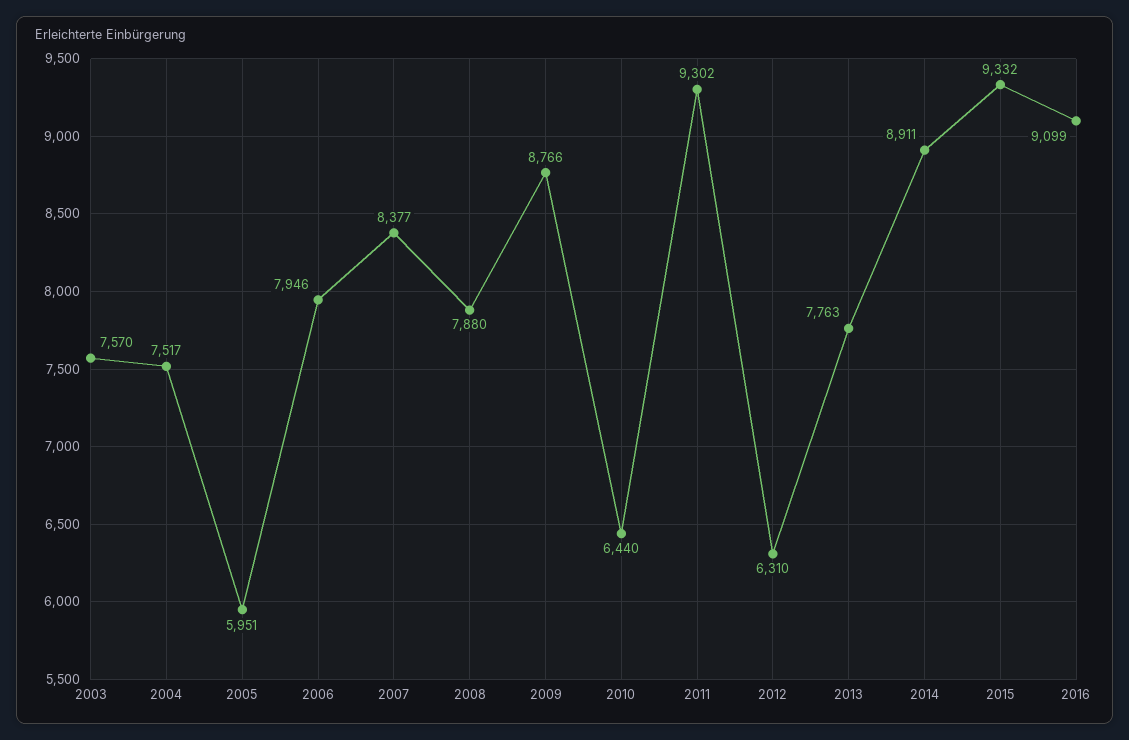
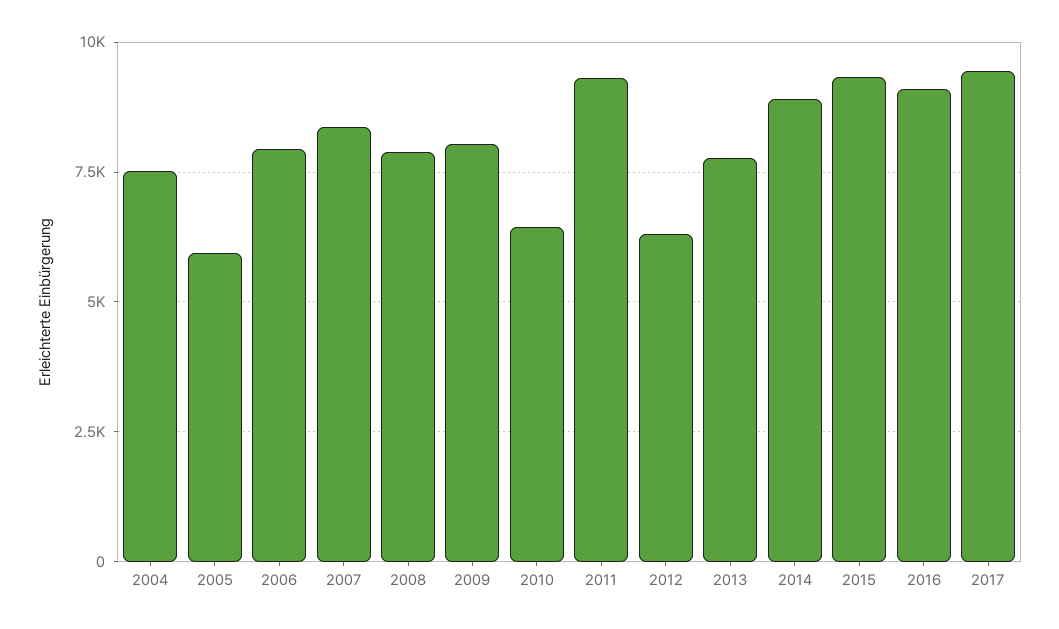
2003: 7570 -> none
2009: 8766 -> 8000
2017: none -> 9500

